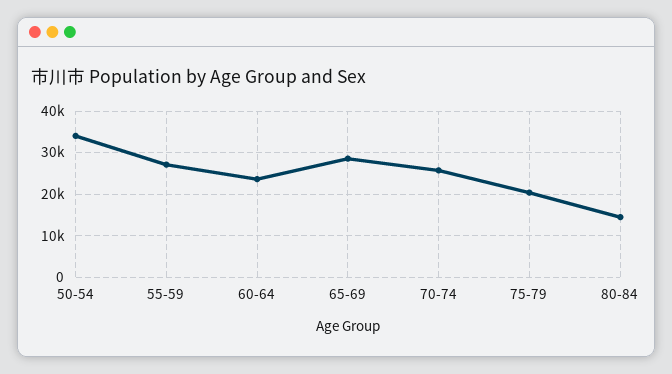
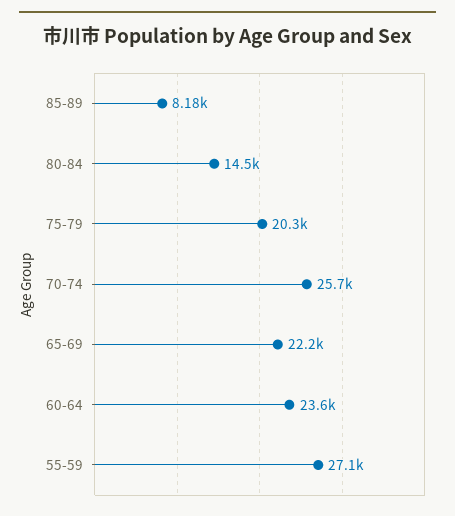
50-54: 34000 -> none
65-69: 28000 -> 22200
85-89: none -> 8180

